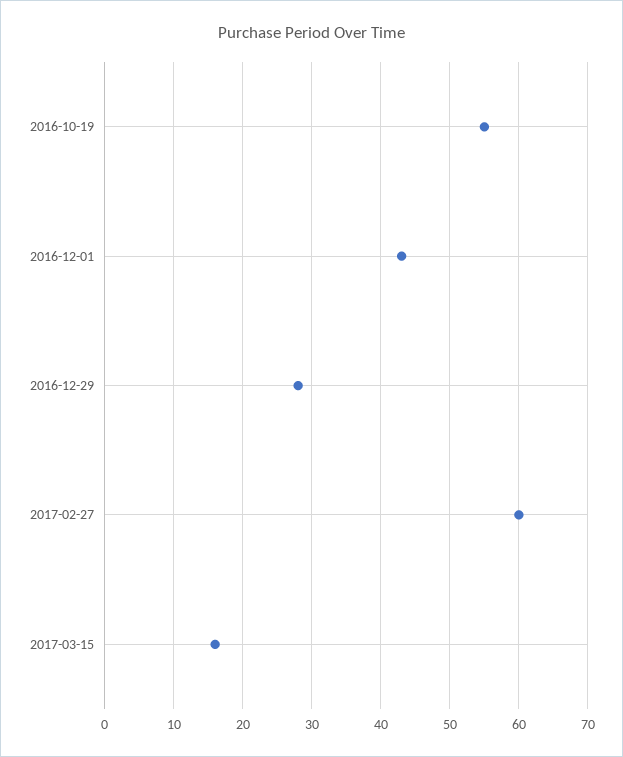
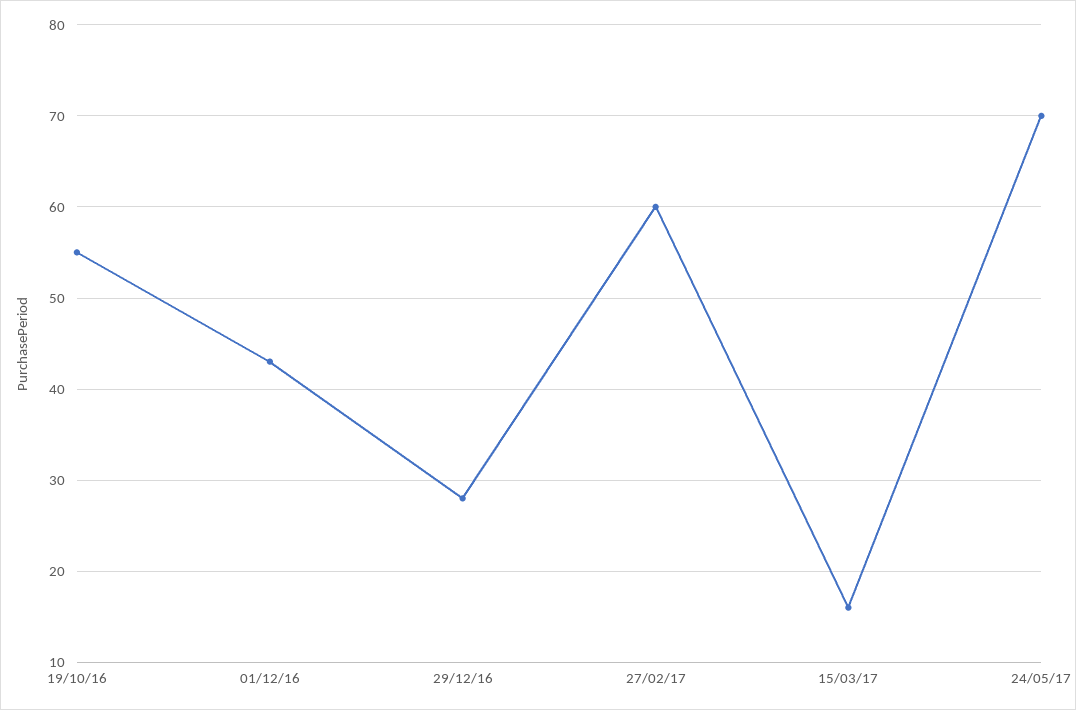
24/05/17: none -> 70

